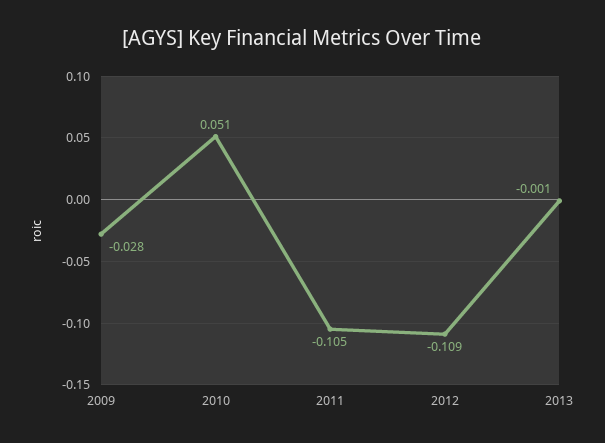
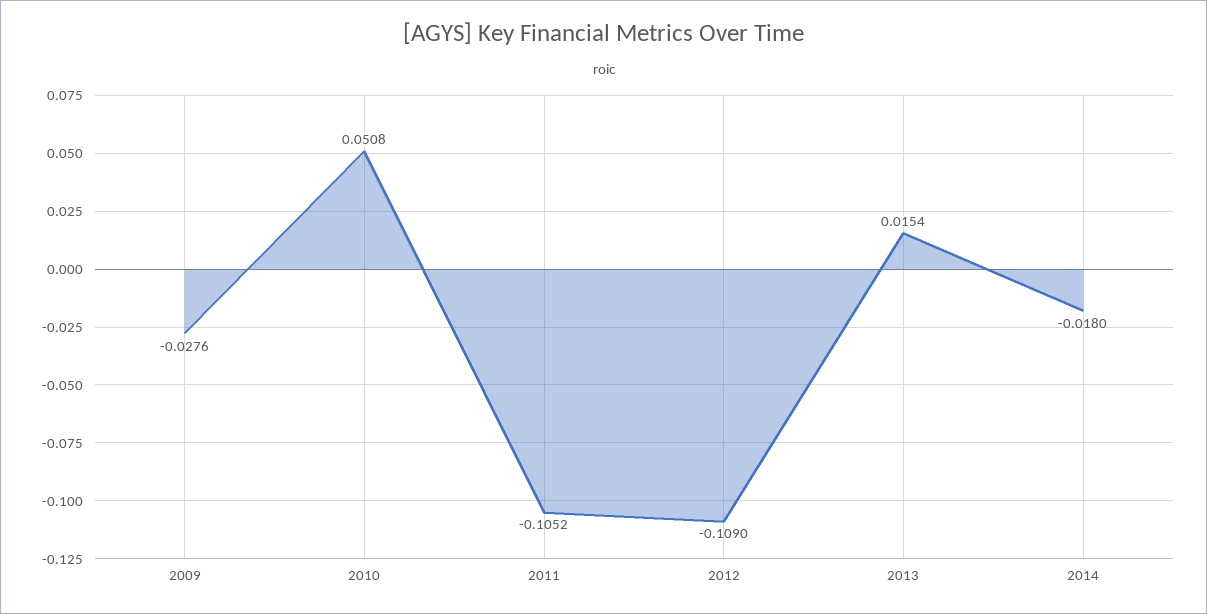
2013: -0.001 -> 0.0154
2014: none -> -0.018

